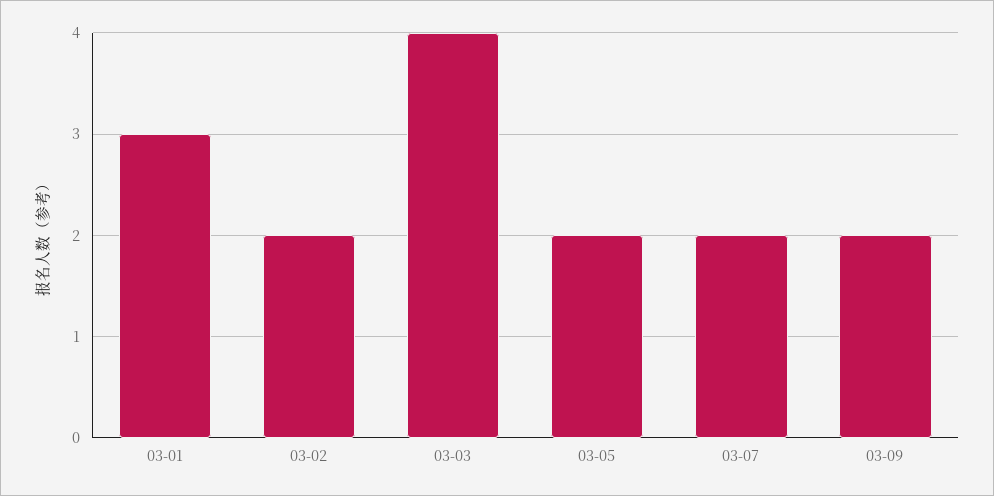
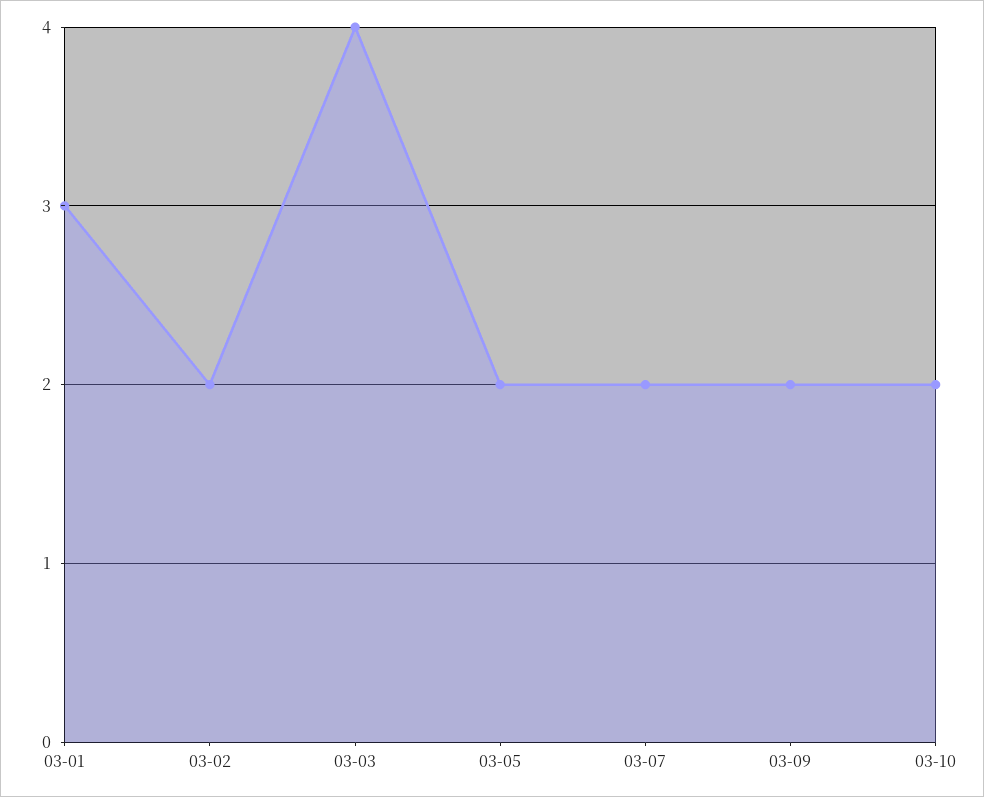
03-10: none -> 2

